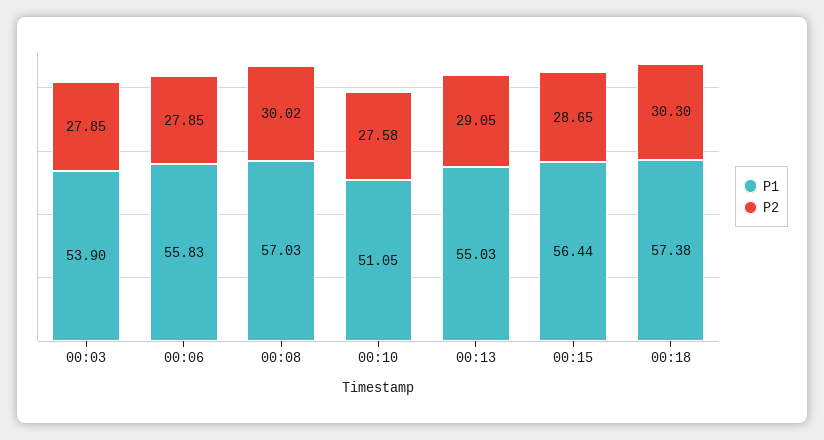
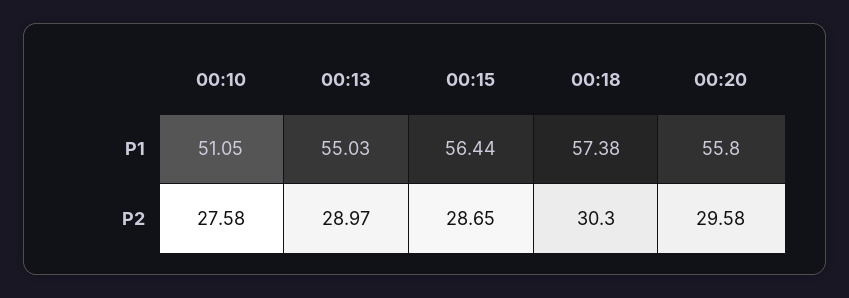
P1, 00:03: 53.9 -> none
P2, 00:03: 27.85 -> none
P1, 00:06: 55.83 -> none
P2, 00:06: 27.85 -> none
P1, 00:08: 57.03 -> none
P2, 00:08: 30.02 -> none
P2, 00:13: 29.05 -> 28.97
P1, 00:20: none -> 55.8
P2, 00:20: none -> 29.58

